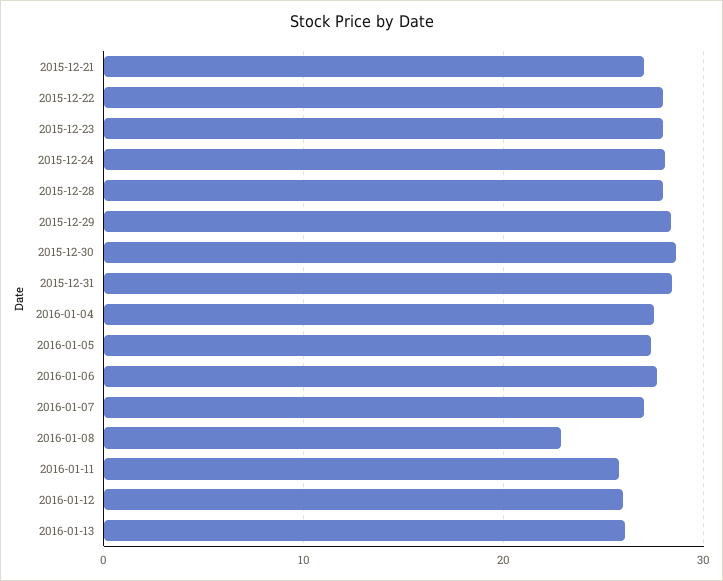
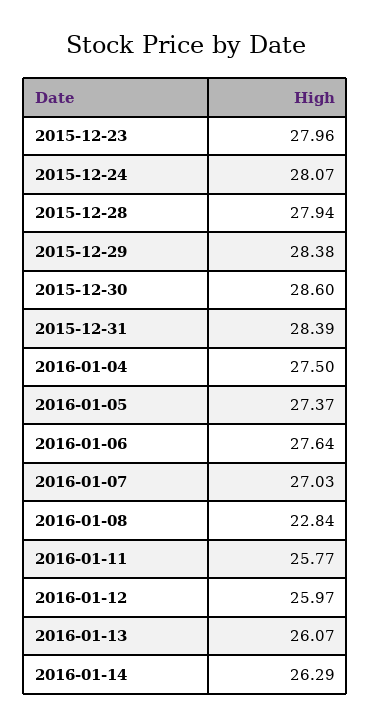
2015-12-21: 27 -> none
2015-12-22: 28 -> none
2016-01-14: none -> 26.29

